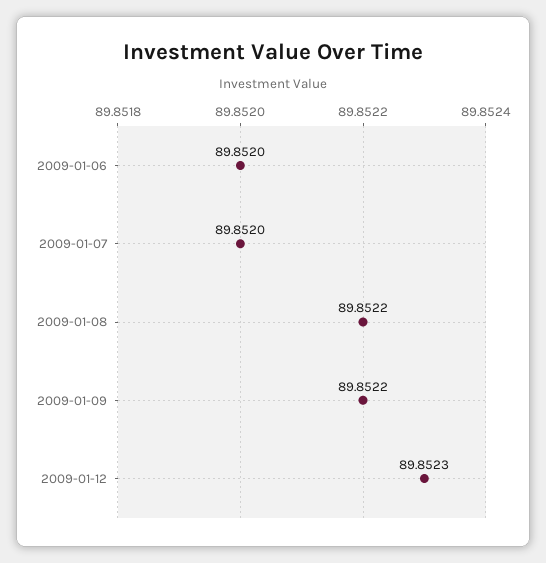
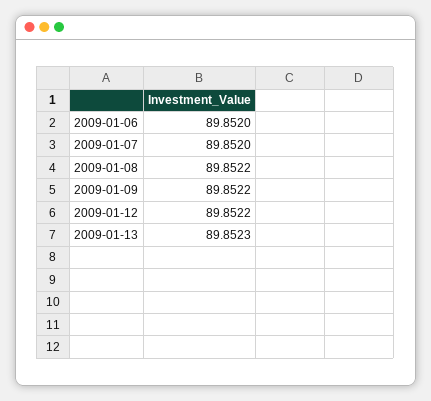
2009-01-12: 89.8523 -> 89.8522
2009-01-13: none -> 89.8523

